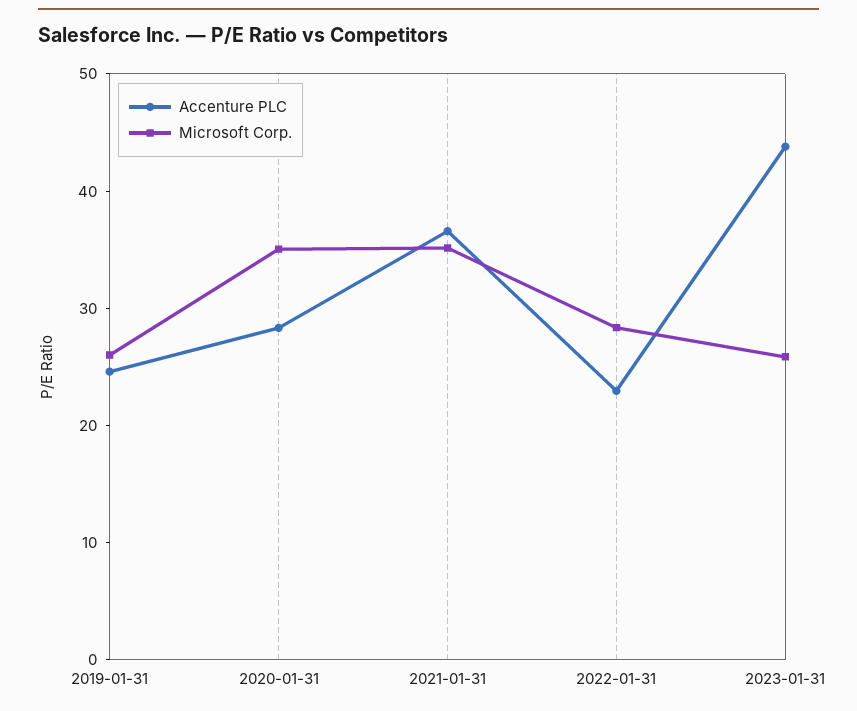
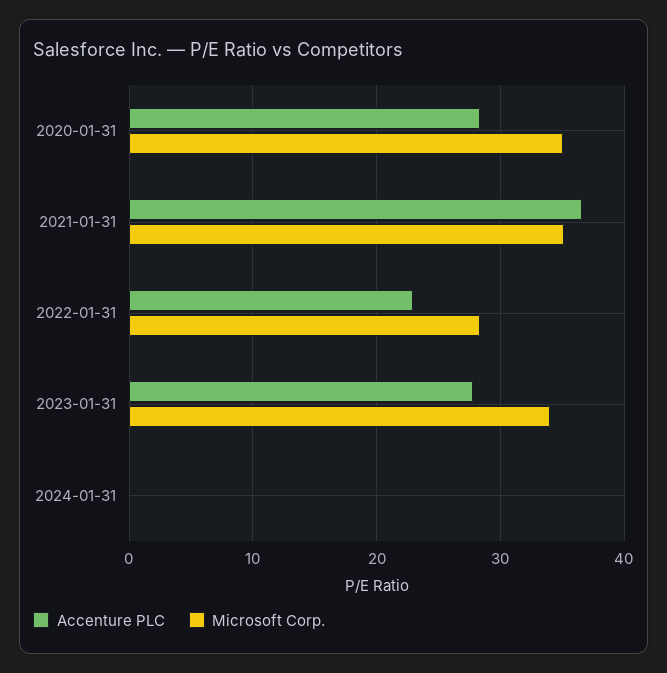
Accenture PLC, 2019-01-31: 24 -> none
Microsoft Corp., 2019-01-31: 26 -> none
Accenture PLC, 2023-01-31: 44 -> 28
Microsoft Corp., 2023-01-31: 26 -> 34
Accenture PLC, 2024-01-31: none -> 0
Microsoft Corp., 2024-01-31: none -> 0

